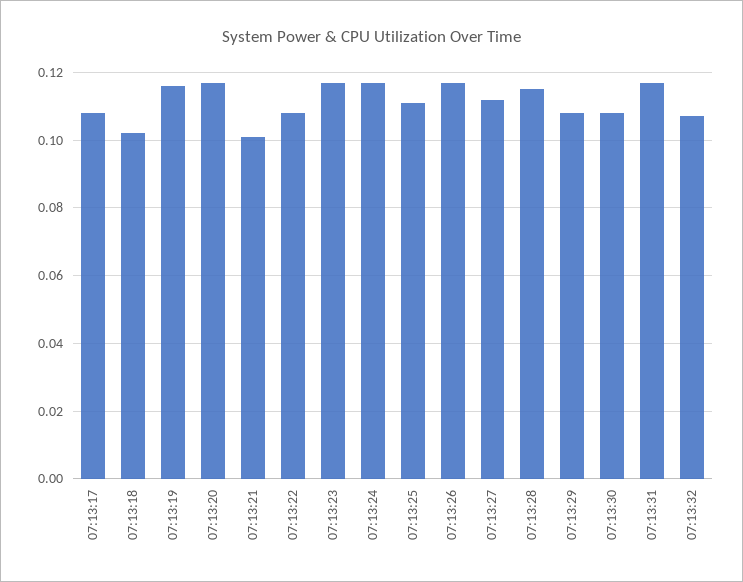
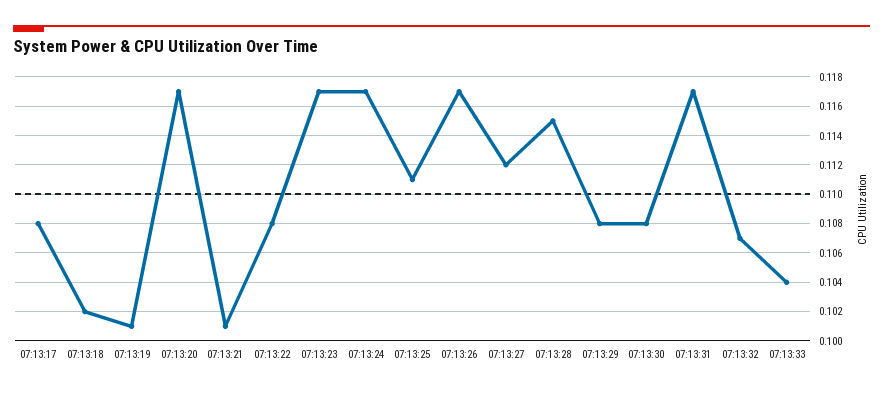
07:13:19: 0.115 -> 0.101
07:13:33: none -> 0.104

